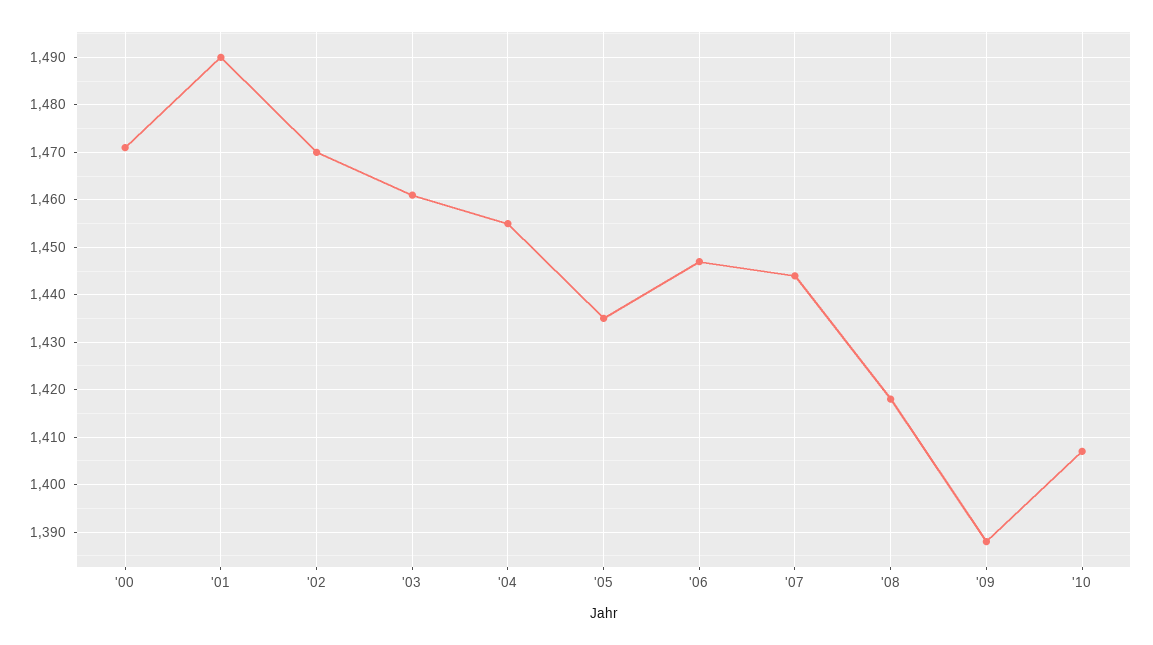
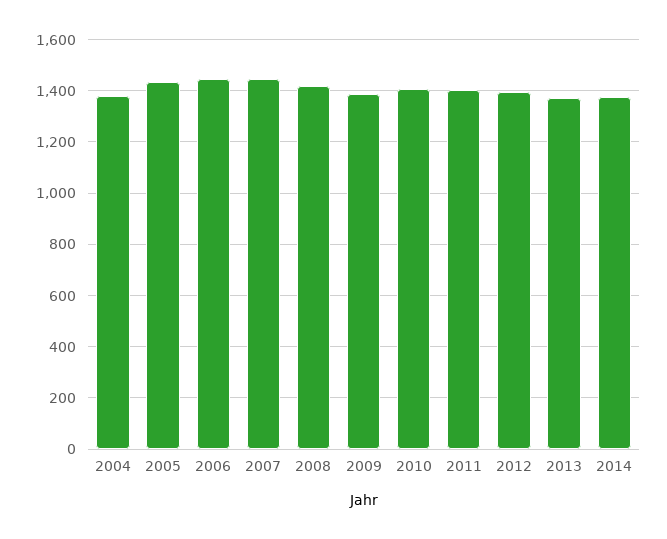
'00: 1470 -> none
'01: 1490 -> none
'02: 1470 -> none
'03: 1460 -> none
'04: 1455 -> 1375
2011: none -> 1400
2012: none -> 1400
2013: none -> 1375
2014: none -> 1375

